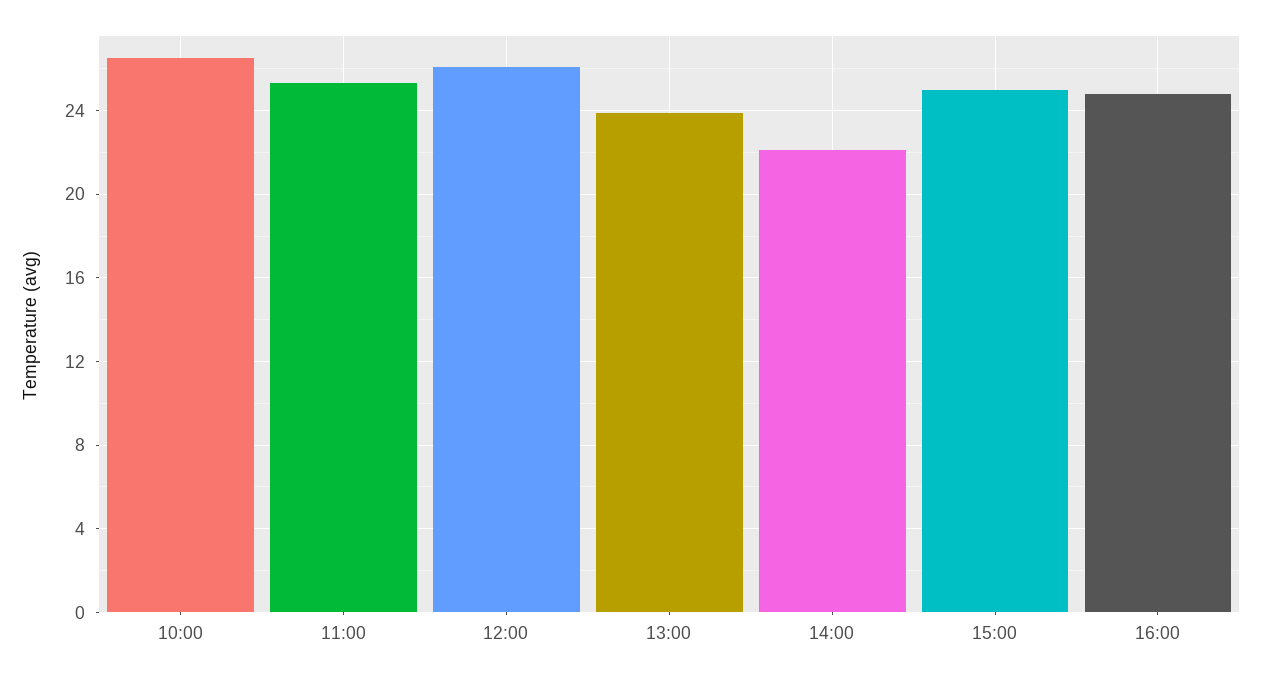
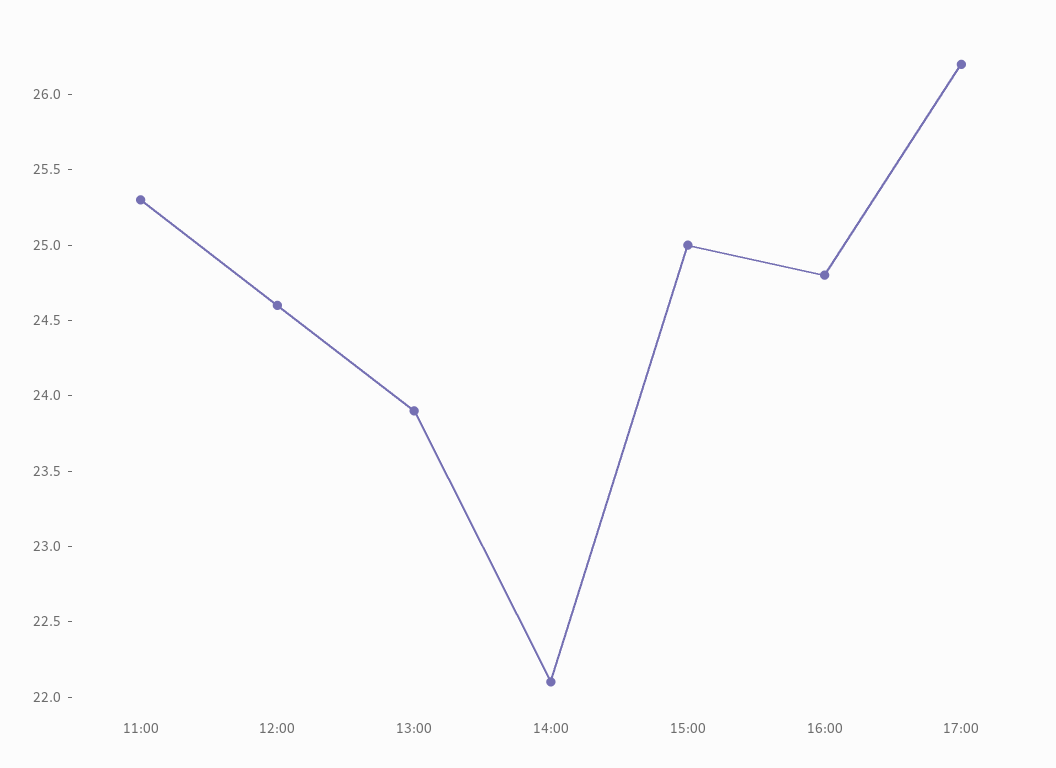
10:00: 26.5 -> none
12:00: 26 -> 24.6
17:00: none -> 26.2

